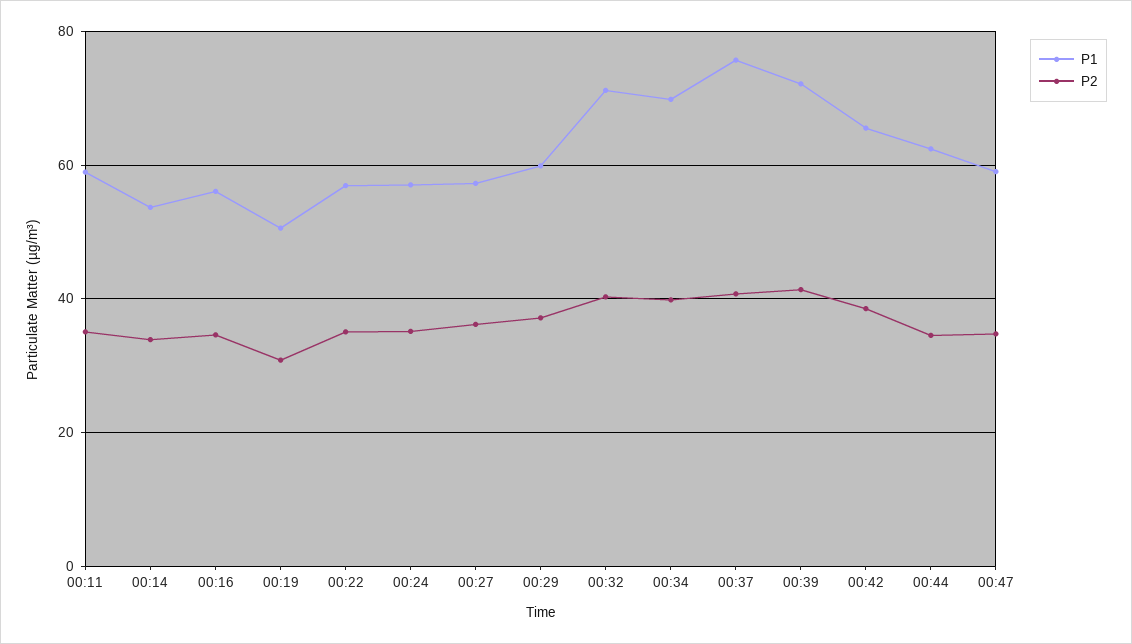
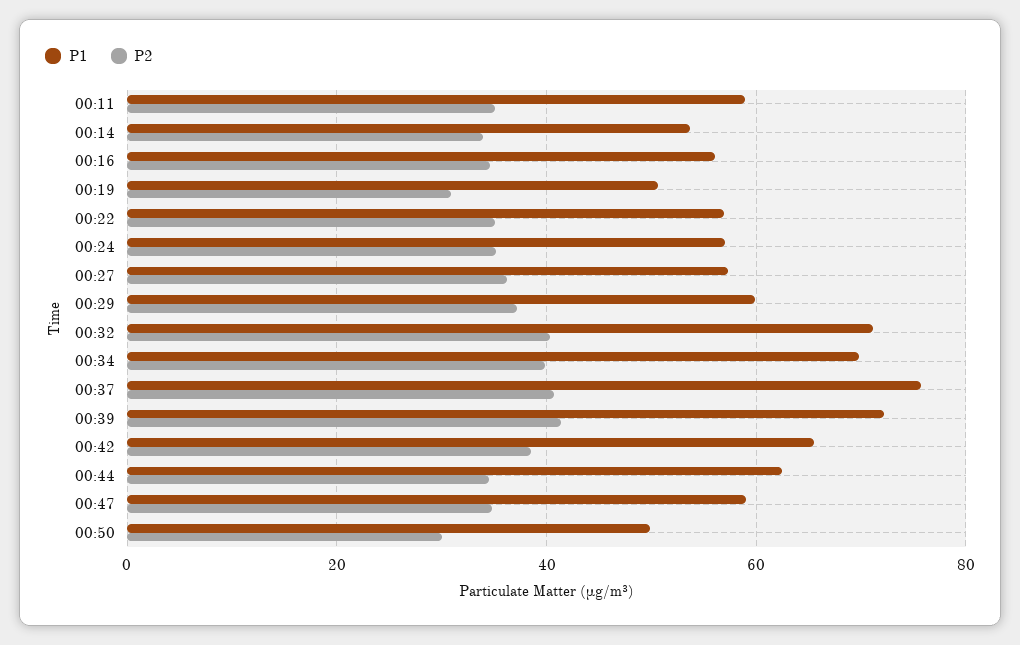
P1, 00:50: none -> 50
P2, 00:50: none -> 30

